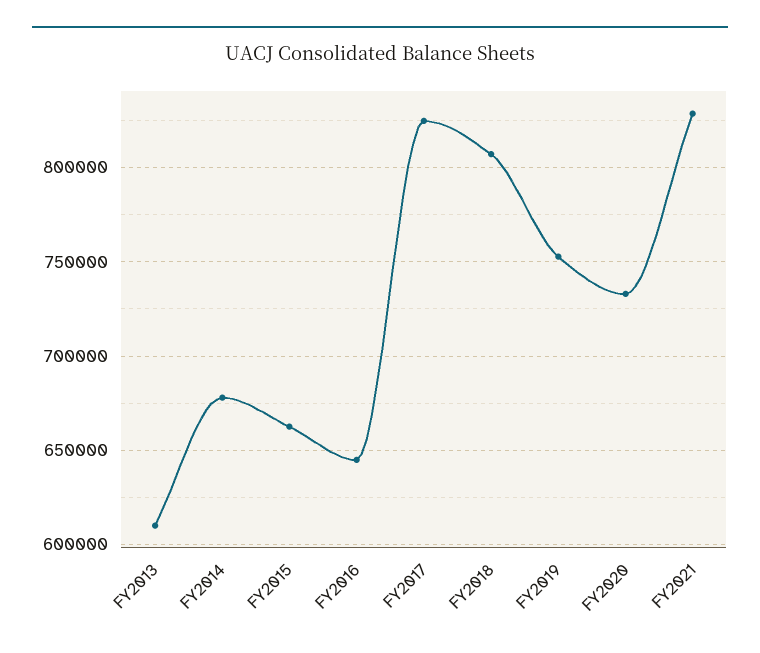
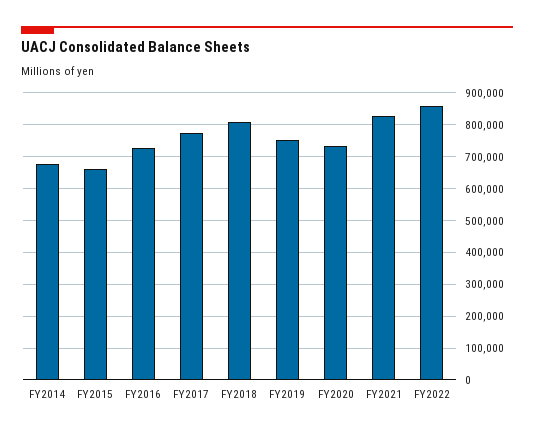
FY2013: 610000 -> none
FY2016: 645000 -> 720000
FY2017: 825000 -> 780000
FY2022: none -> 860000

